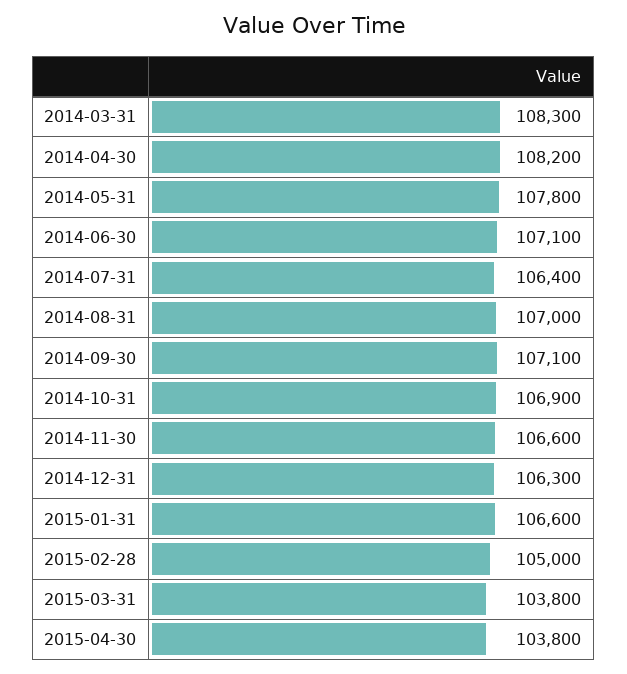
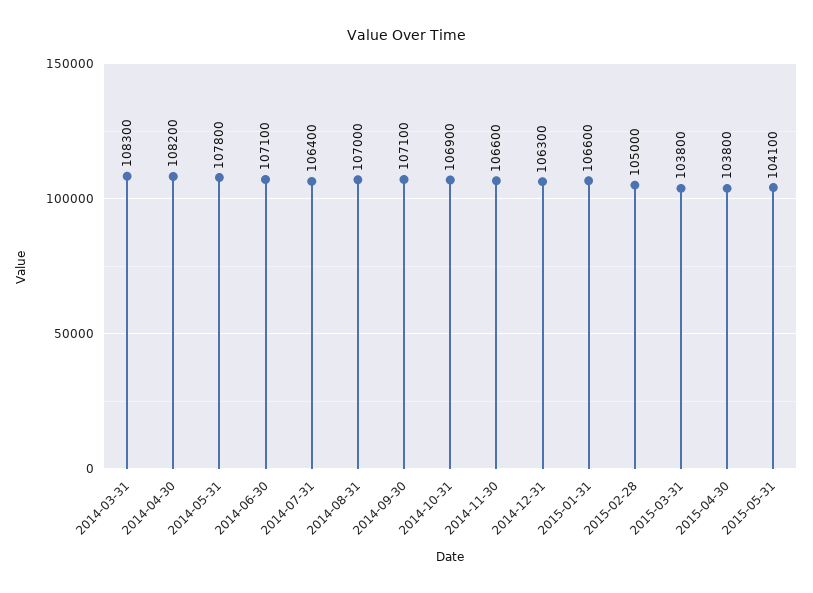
2015-05-31: none -> 104100

